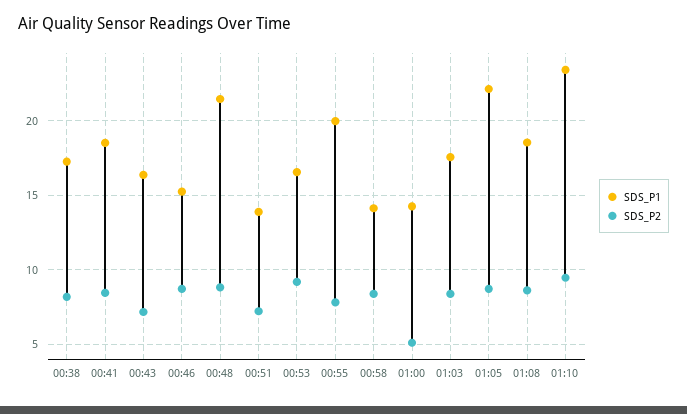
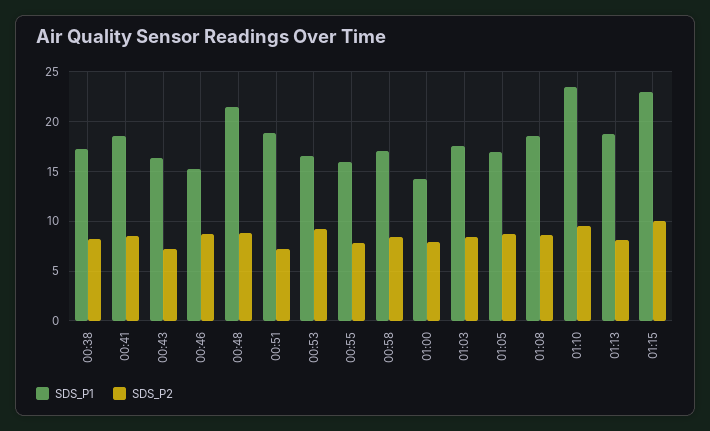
SDS_P1, 00:51: 14 -> 19
SDS_P1, 00:55: 20 -> 16
SDS_P1, 00:58: 14 -> 17
SDS_P2, 01:00: 5 -> 8
SDS_P1, 01:05: 22 -> 17
SDS_P1, 01:13: none -> 19
SDS_P2, 01:13: none -> 8
SDS_P1, 01:15: none -> 23
SDS_P2, 01:15: none -> 10

